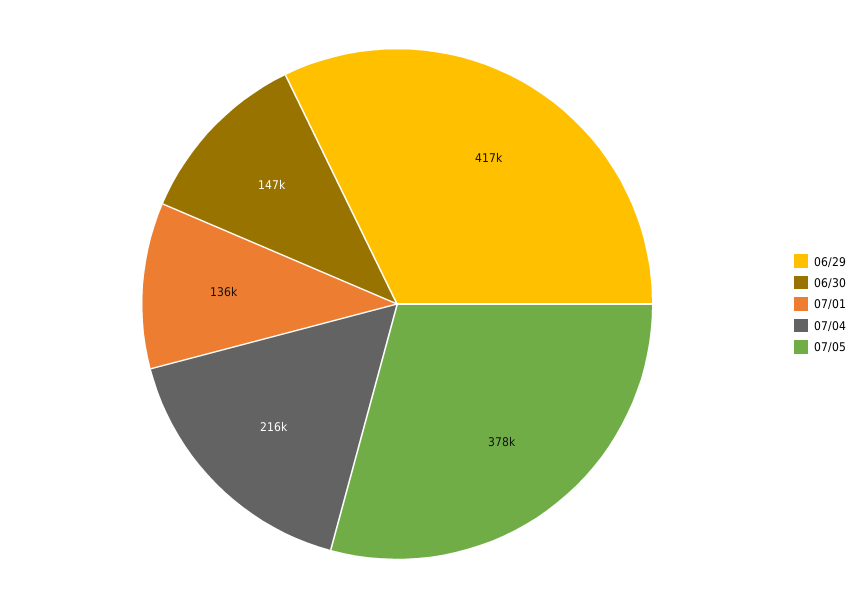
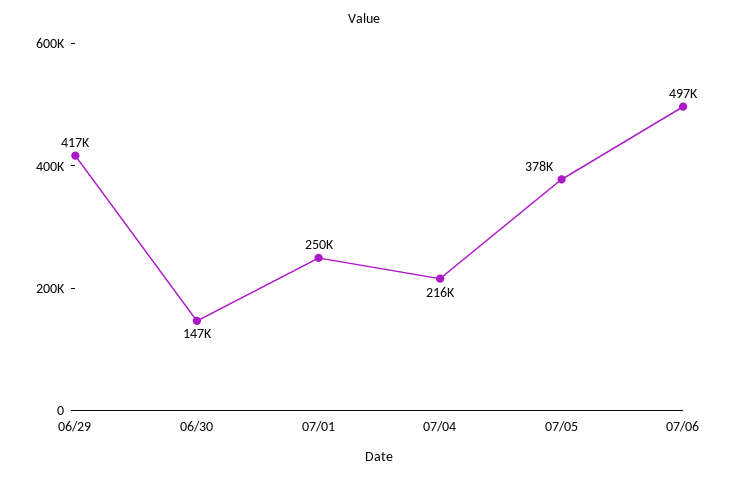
07/01: 136000 -> 250000
07/06: none -> 497000

